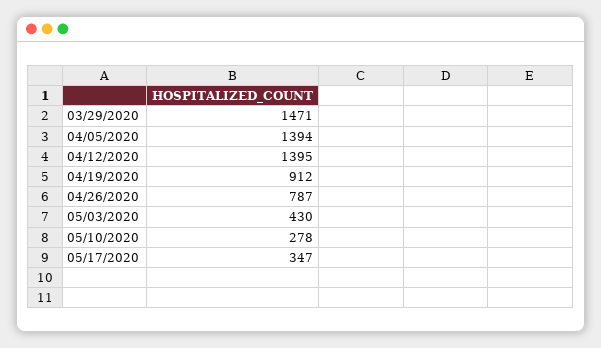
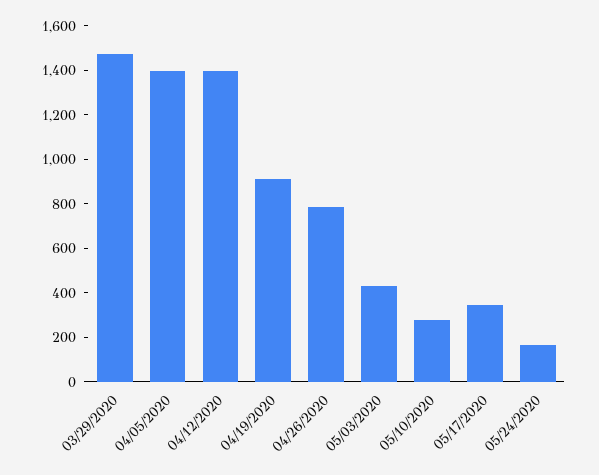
05/24/2020: none -> 150

